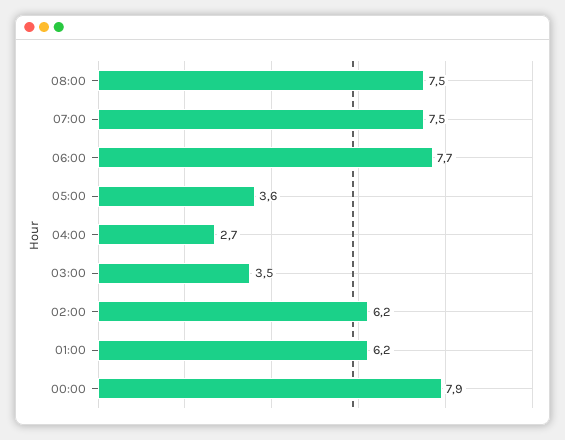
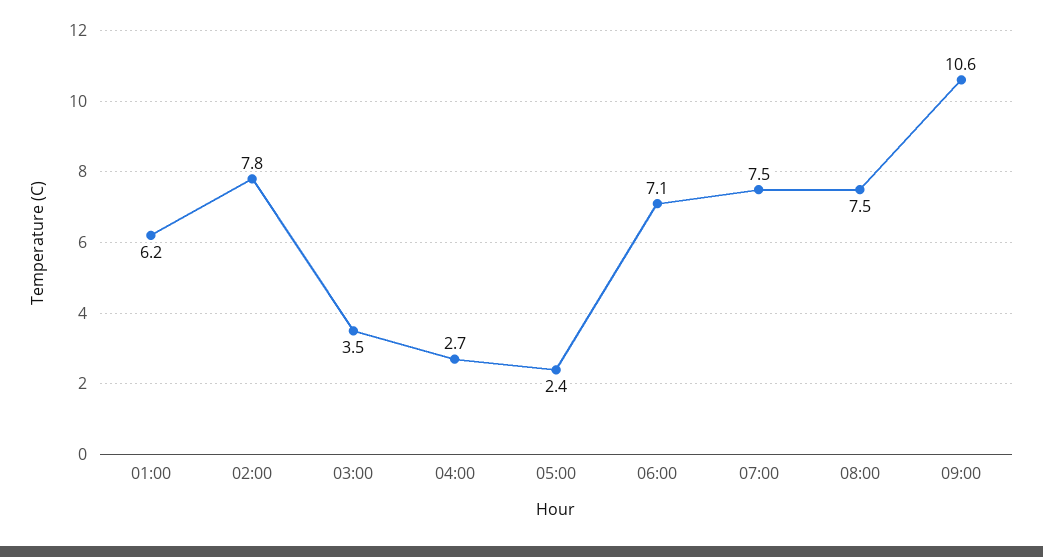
06:00: 7.7 -> 7.1
05:00: 3.6 -> 2.4
02:00: 6.2 -> 7.8
00:00: 7.9 -> none
09:00: none -> 10.6

